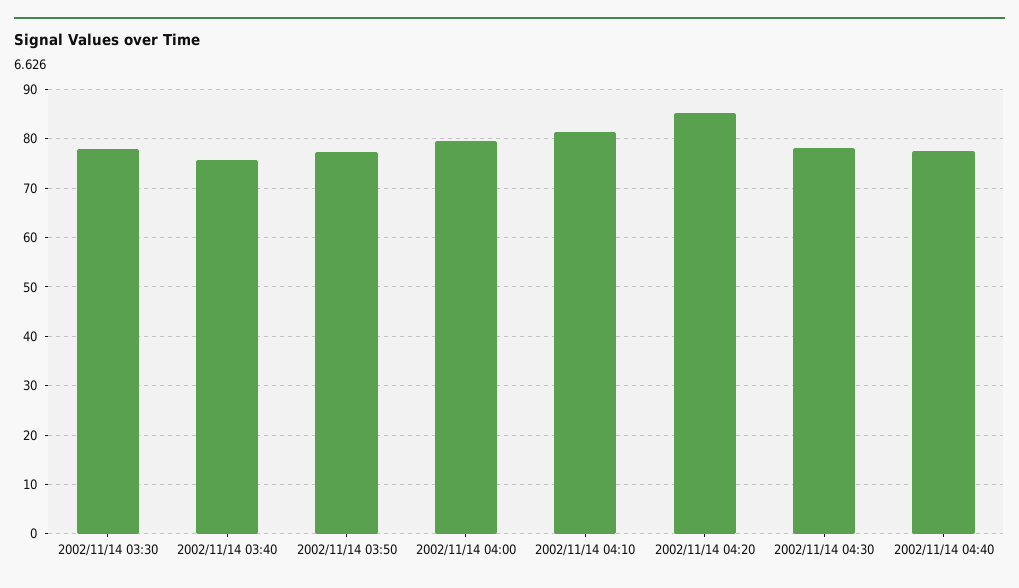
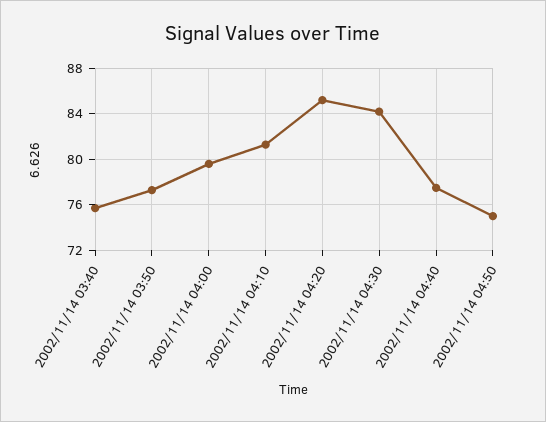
2002/11/14 03:30: 78 -> none
2002/11/14 04:30: 78 -> 84
2002/11/14 04:50: none -> 75

